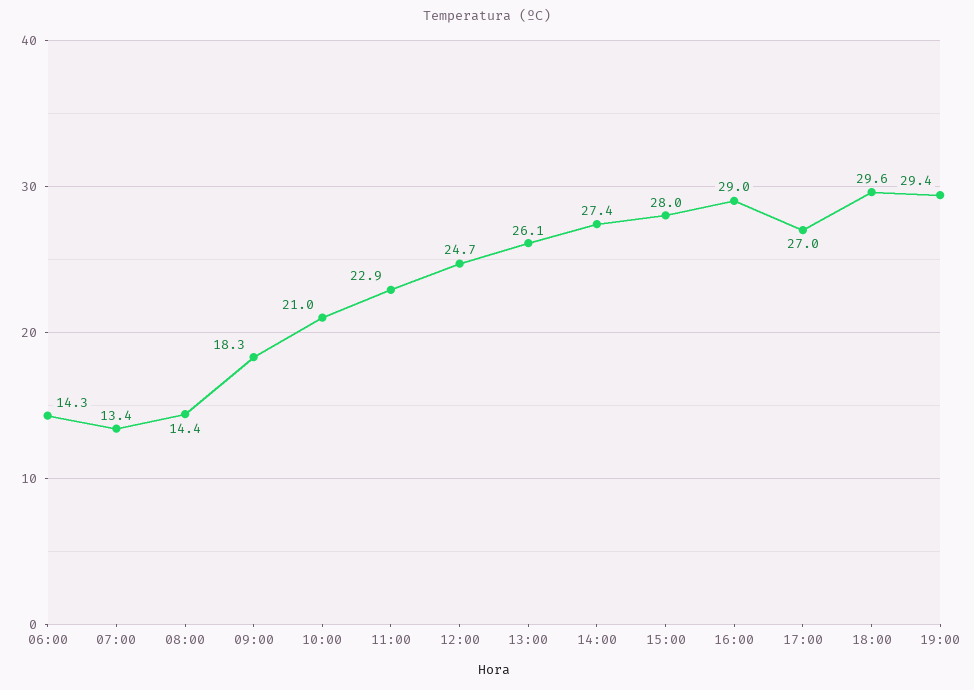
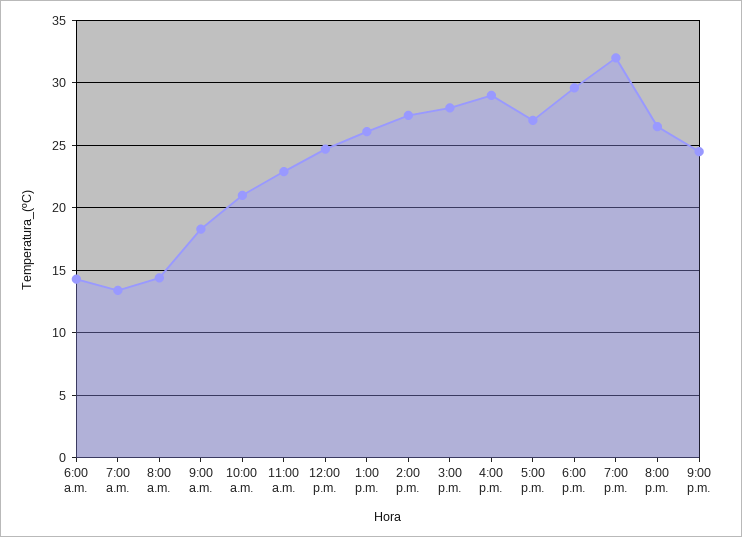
19:00: 29.4 -> 32
8:00 p.m.: none -> 26.5
9:00 p.m.: none -> 24.5

